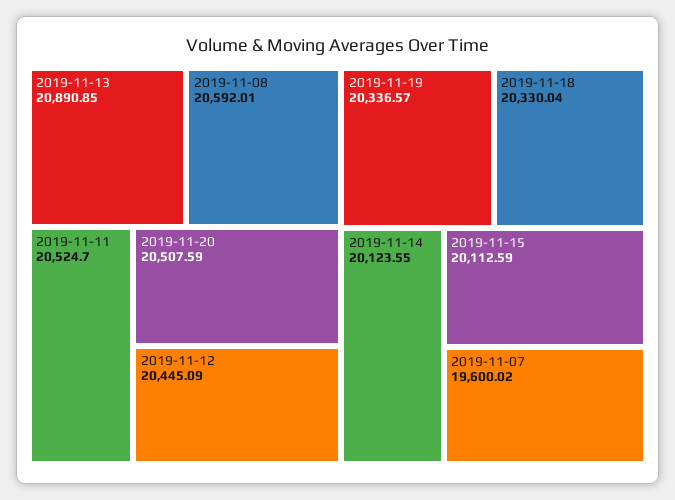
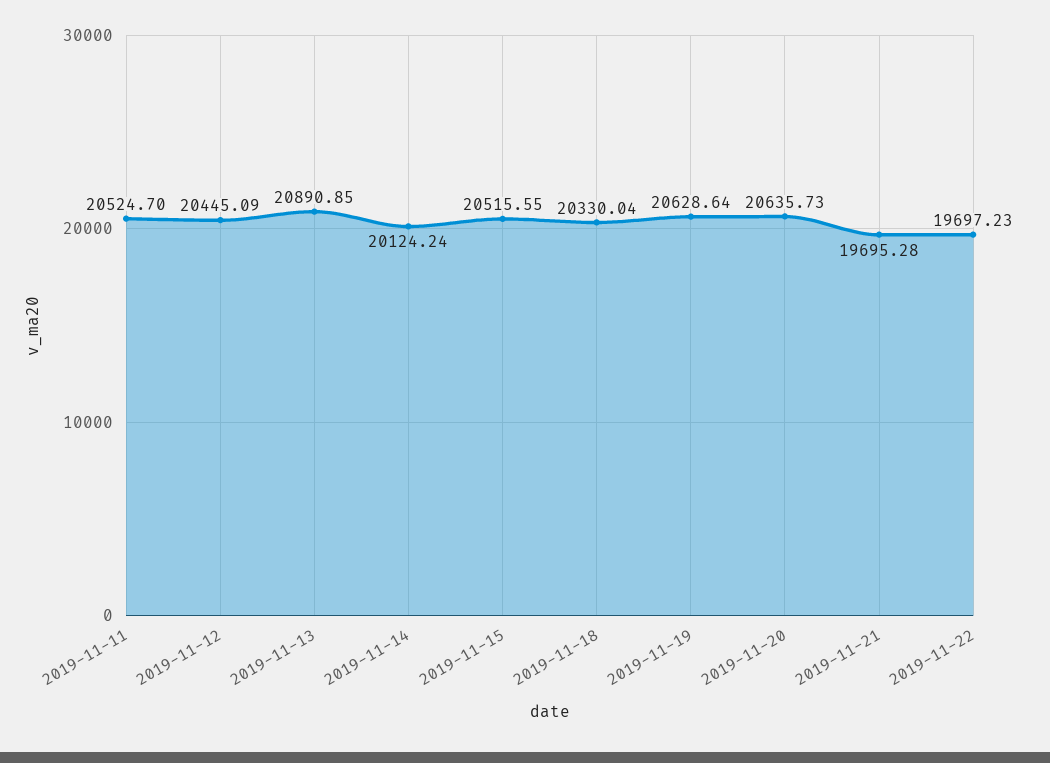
2019-11-08: 20592.01 -> none
2019-11-20: 20507.59 -> 20635.73
2019-11-19: 20336.57 -> 20628.64
2019-11-14: 20123.55 -> 20124.24
2019-11-15: 20112.59 -> 20515.55
2019-11-07: 19600.02 -> none
2019-11-21: none -> 19695.28
2019-11-22: none -> 19697.23

